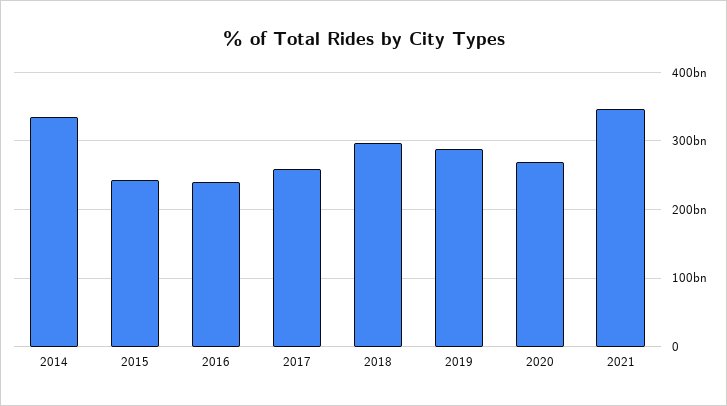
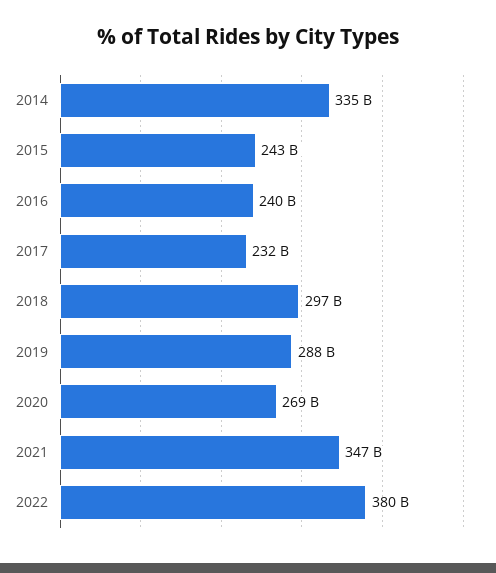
2017: 260000000000 -> 232000000000
2022: none -> 380000000000

